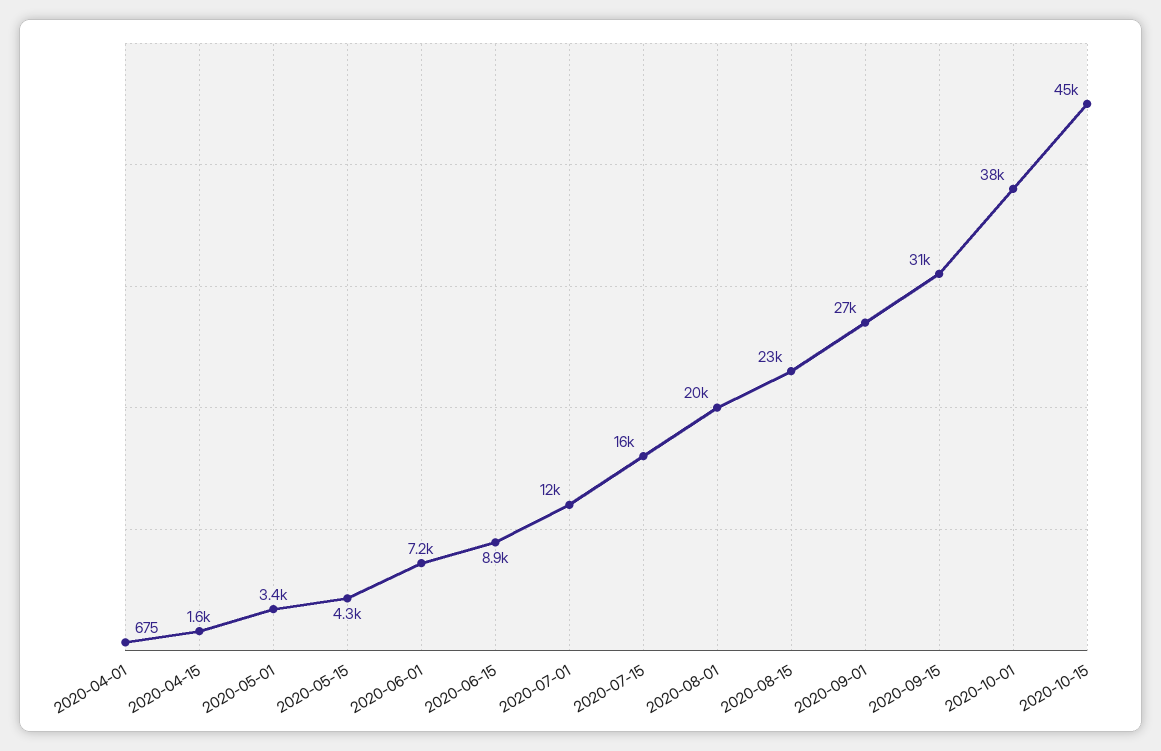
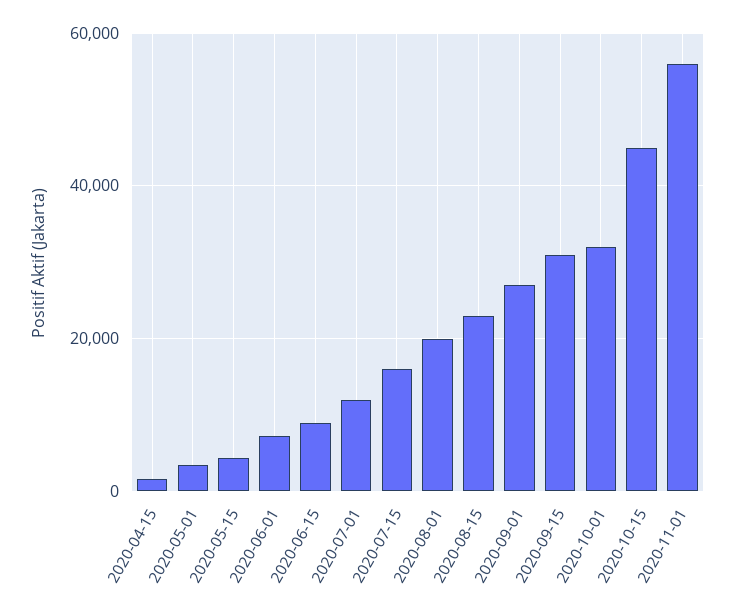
2020-04-01: 675 -> none
2020-10-01: 38000 -> 32000
2020-11-01: none -> 56000

